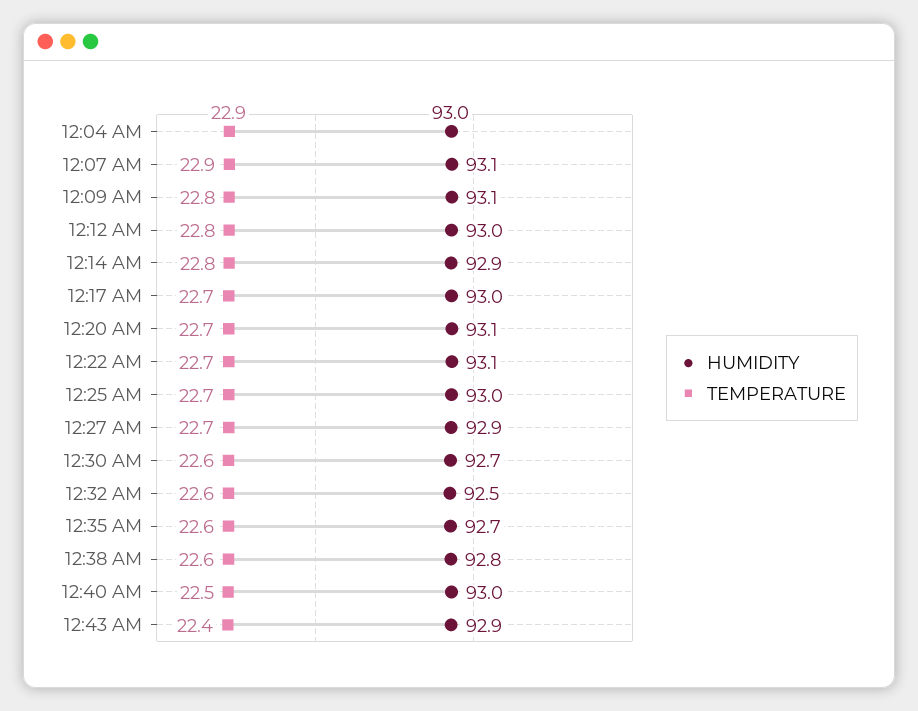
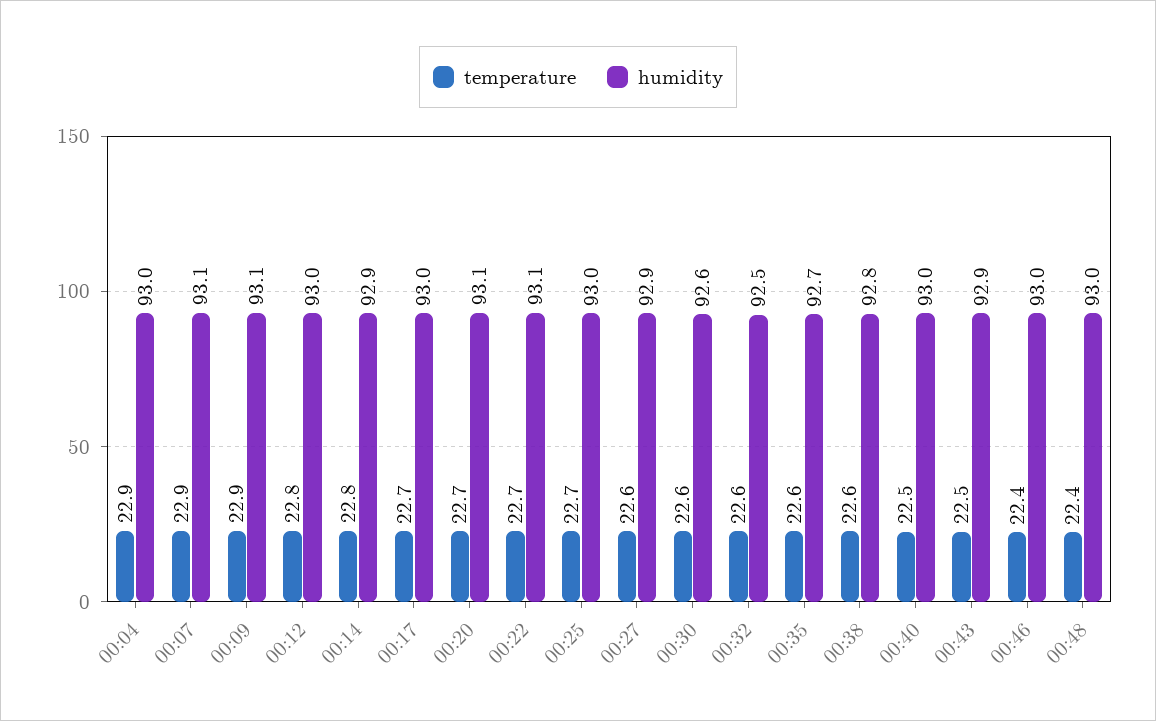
TEMPERATURE, 12:09 AM: 22.8 -> 22.9
TEMPERATURE, 12:27 AM: 22.7 -> 22.6
HUMIDITY, 12:30 AM: 92.7 -> 92.6
TEMPERATURE, 12:43 AM: 22.4 -> 22.5
TEMPERATURE, 00:46: none -> 22.4
HUMIDITY, 00:46: none -> 93
TEMPERATURE, 00:48: none -> 22.4
HUMIDITY, 00:48: none -> 93

